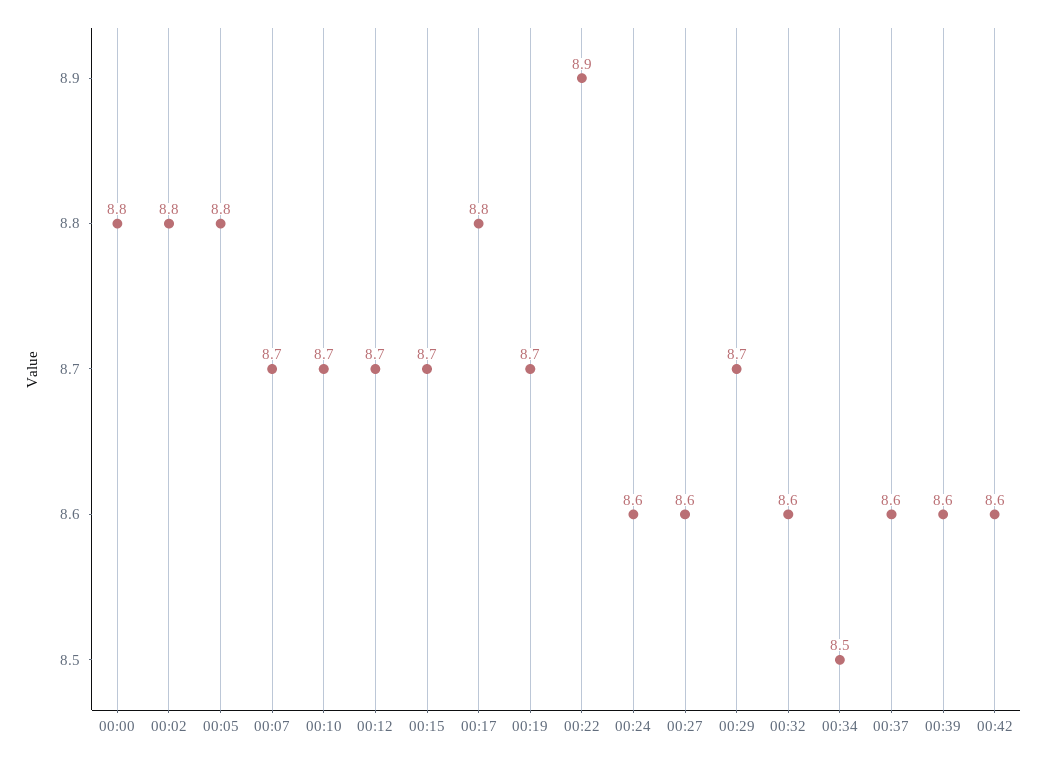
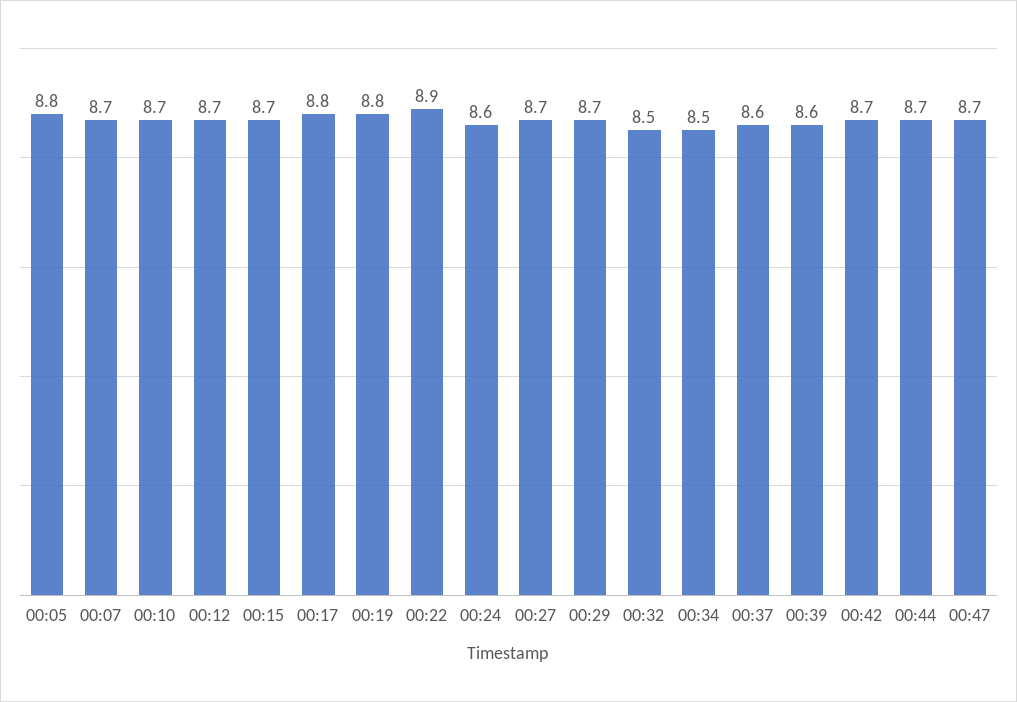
00:00: 8.8 -> none
00:02: 8.8 -> none
00:19: 8.7 -> 8.8
00:27: 8.6 -> 8.7
00:32: 8.6 -> 8.5
00:42: 8.6 -> 8.7
00:44: none -> 8.7
00:47: none -> 8.7

